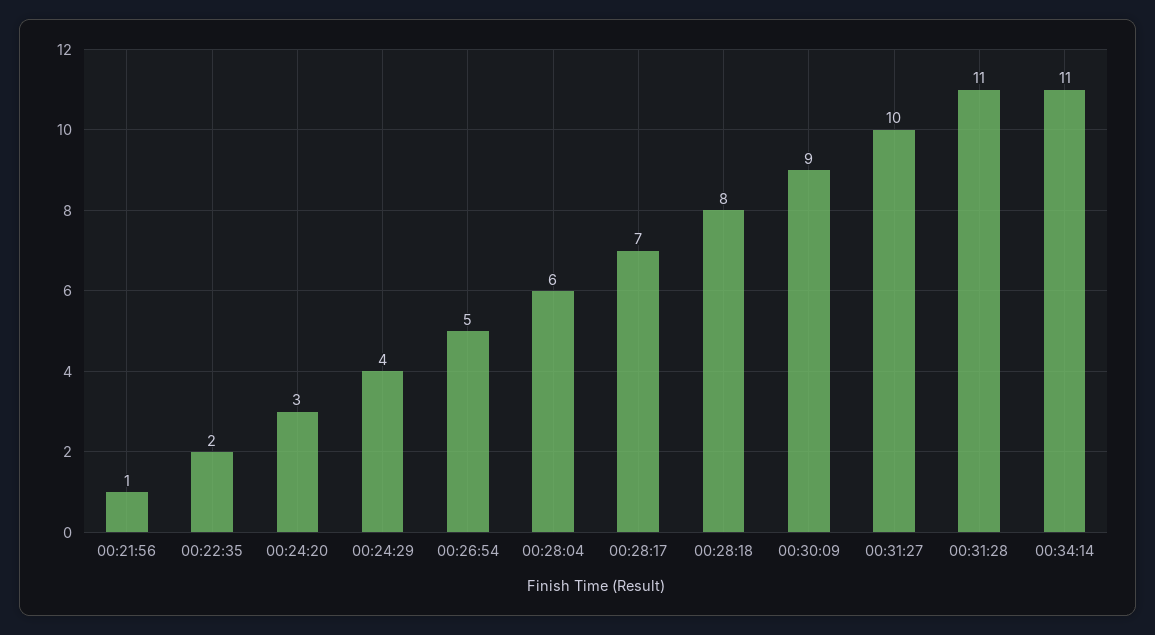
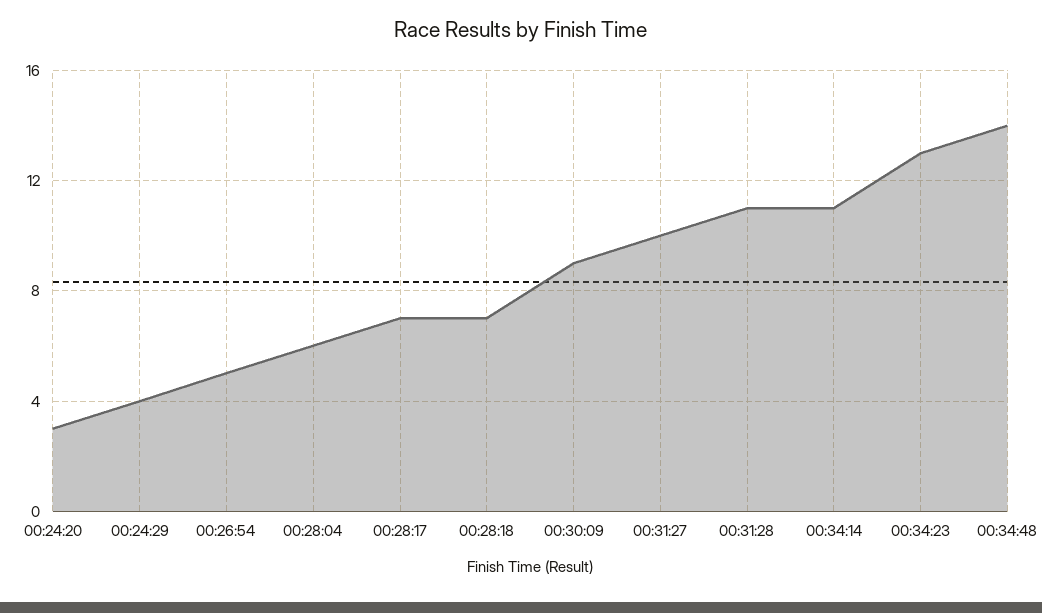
00:21:56: 1 -> none
00:22:35: 2 -> none
00:28:18: 8 -> 7
00:34:23: none -> 13
00:34:48: none -> 14

